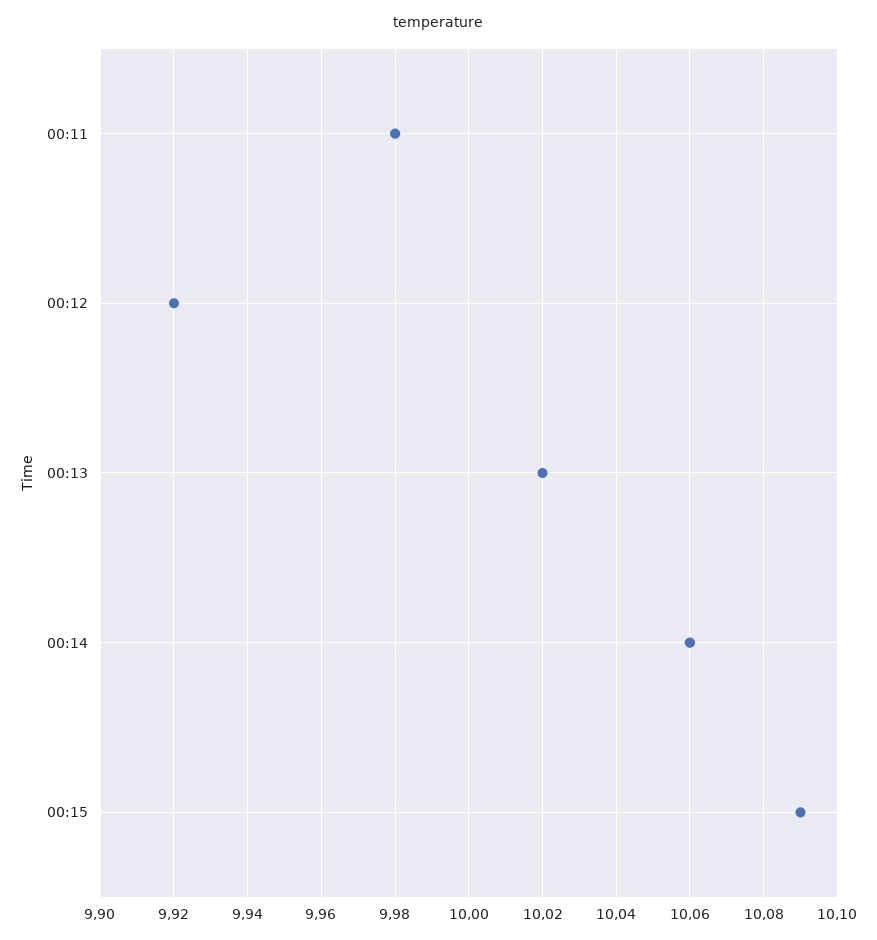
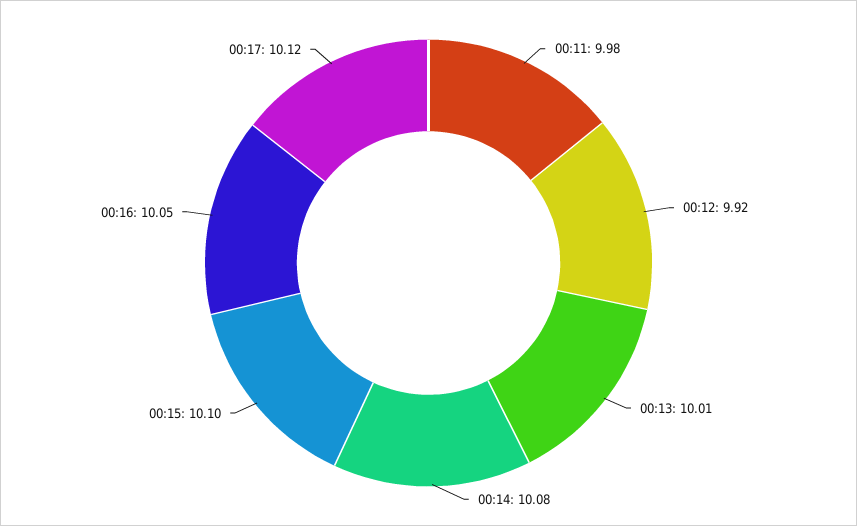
00:13: 10.02 -> 10.01
00:14: 10.06 -> 10.08
00:15: 10.09 -> 10.1
00:16: none -> 10.05
00:17: none -> 10.12

